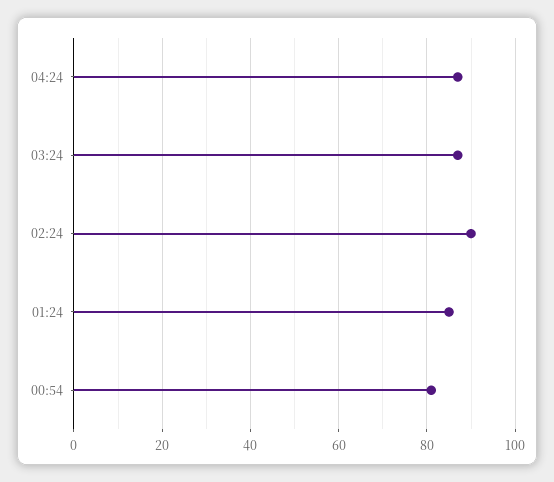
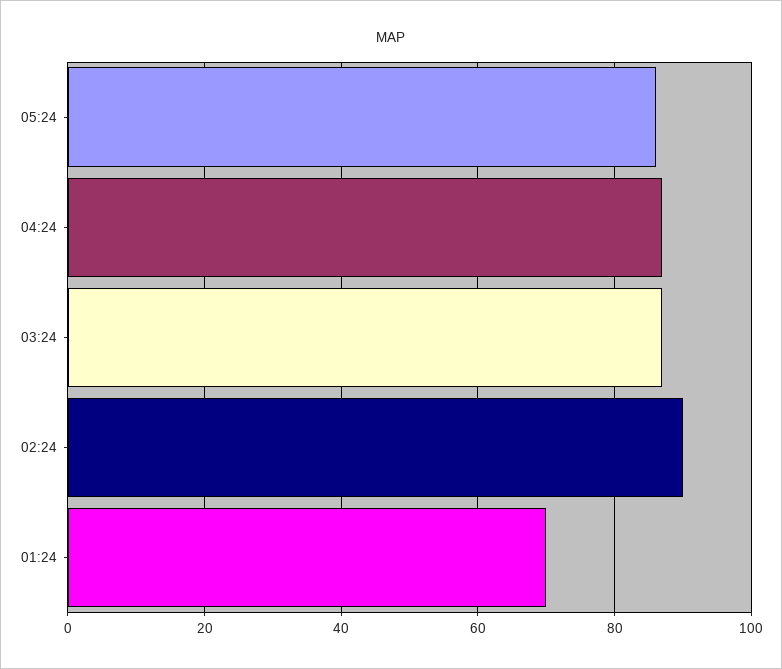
01:24: 85 -> 70
00:54: 80 -> none
05:24: none -> 85

